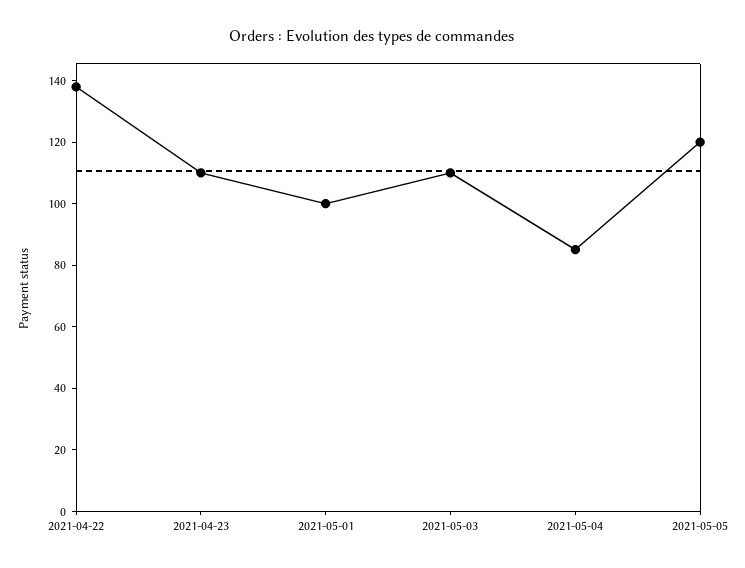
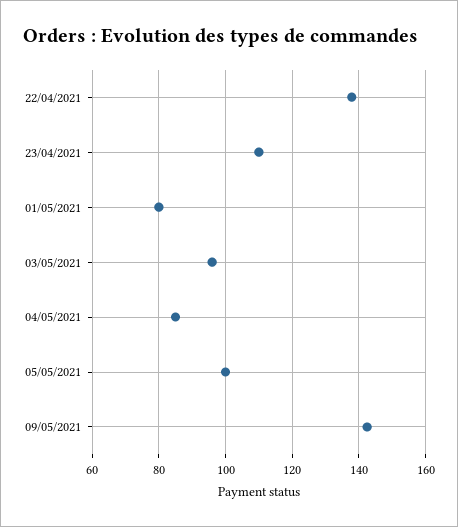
2021-05-01: 100 -> 80
2021-05-03: 110 -> 96
2021-05-05: 120 -> 100
09/05/2021: none -> 142

